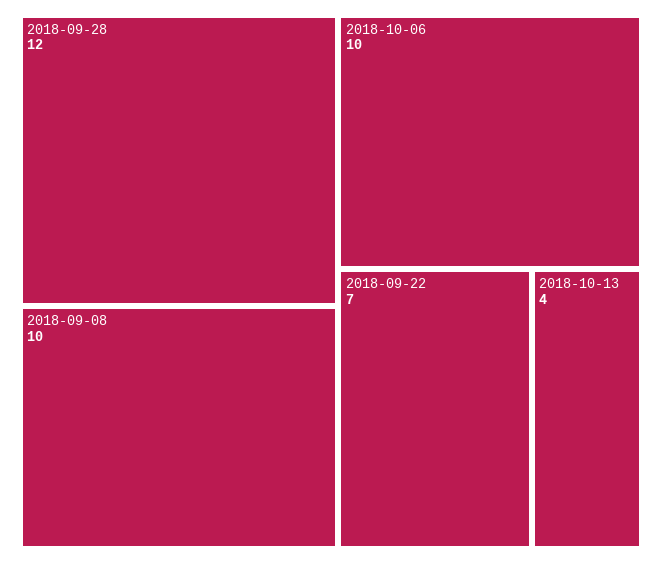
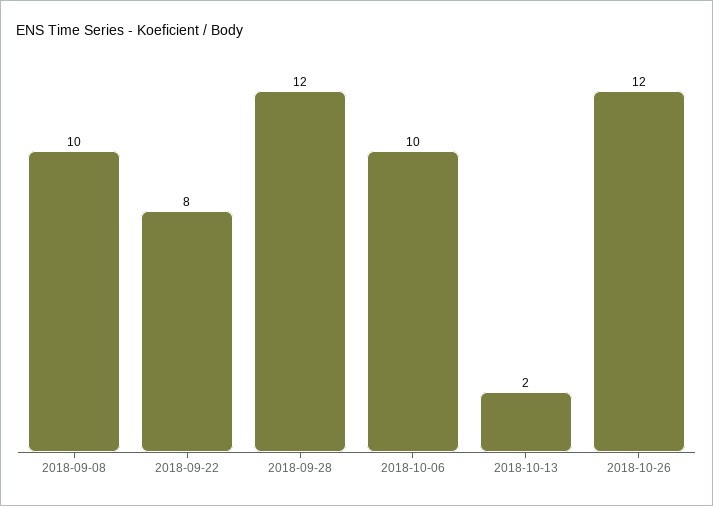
2018-09-22: 7 -> 8
2018-10-13: 4 -> 2
2018-10-26: none -> 12

